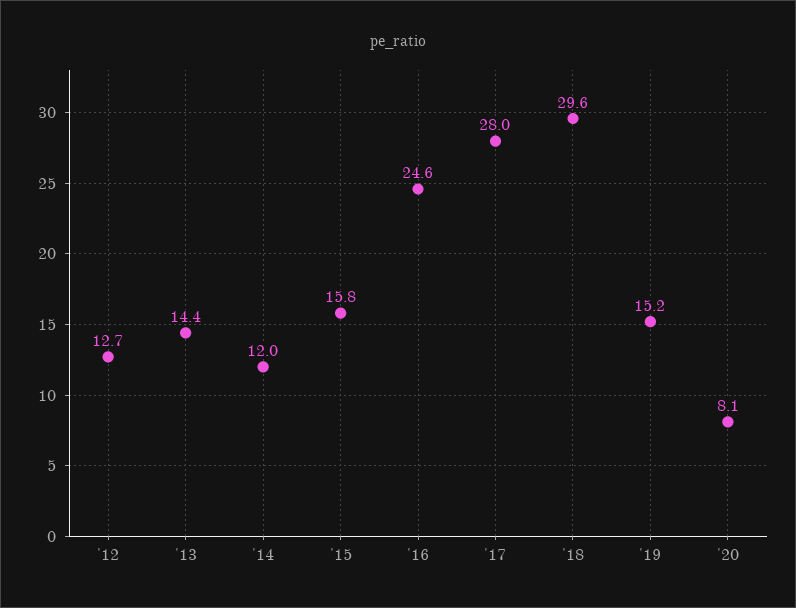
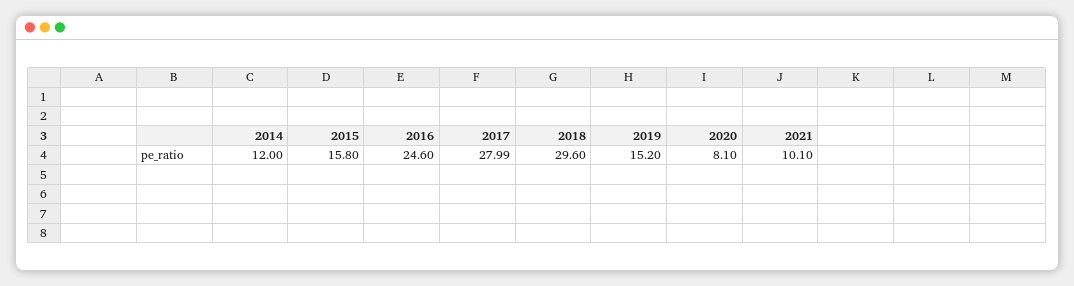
'12: 12.7 -> none
'13: 14.4 -> none
'17: 28 -> 27.99
2021: none -> 10.1

